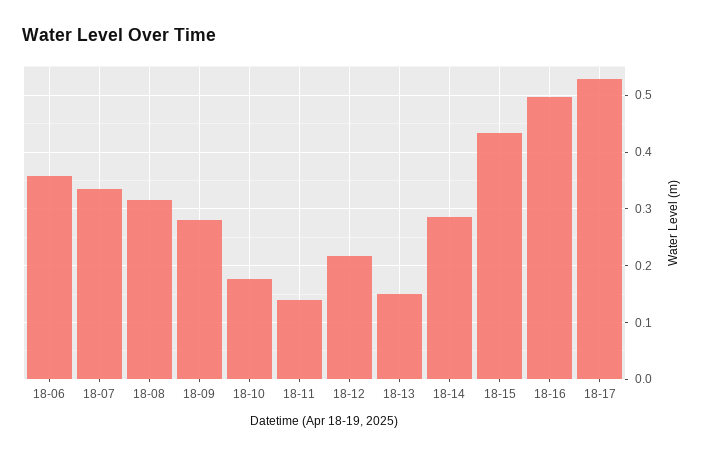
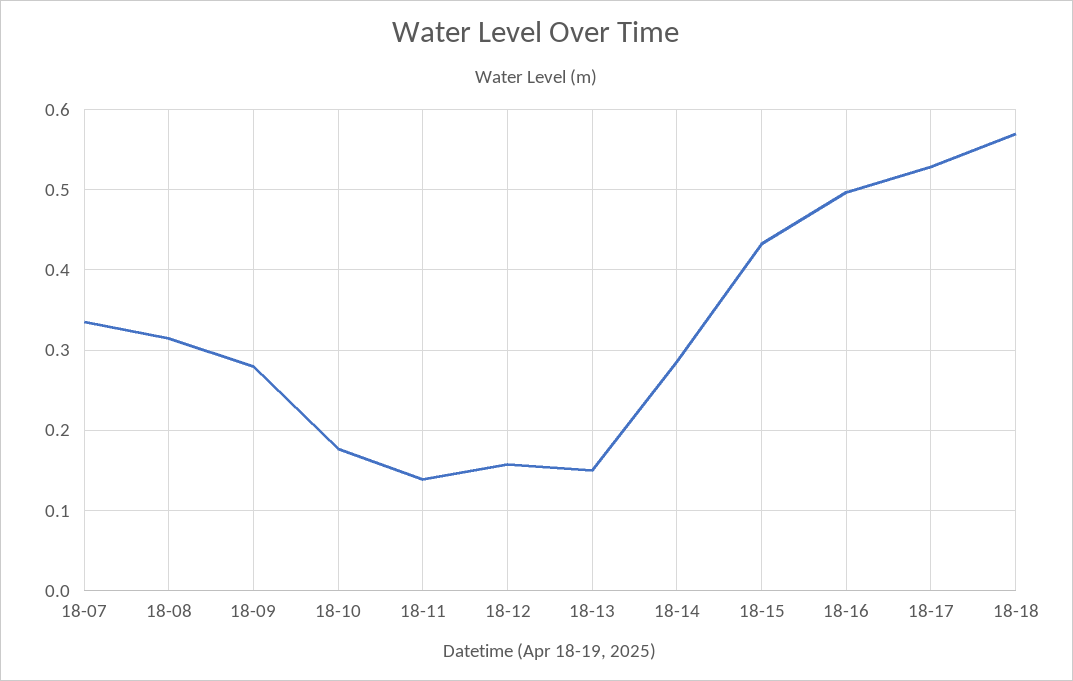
18-06: 0.36 -> none
18-12: 0.22 -> 0.16
18-18: none -> 0.57

